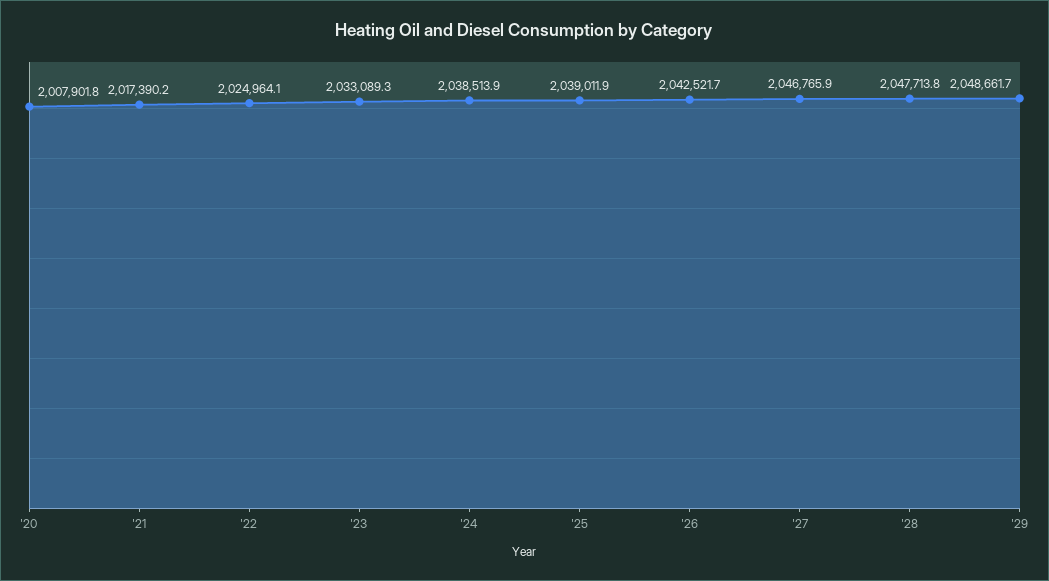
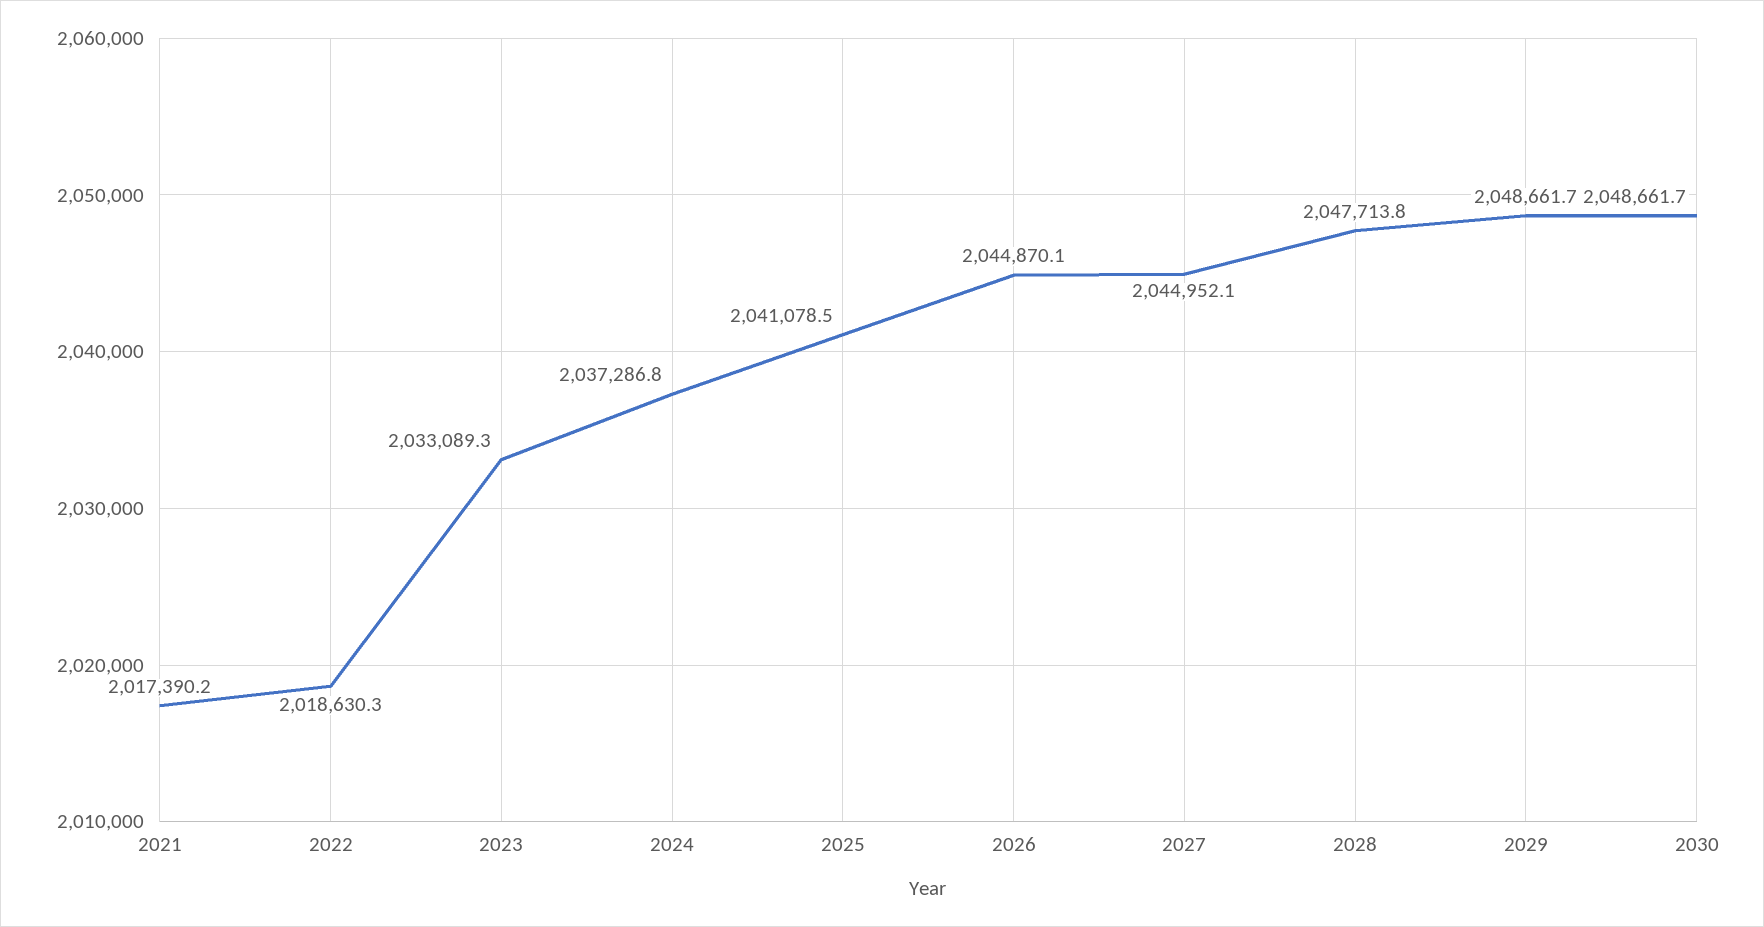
'20: 2007901.8 -> none
'22: 2024964.1 -> 2018630.3
'24: 2038513.9 -> 2037286.8
'25: 2039011.9 -> 2041078.5
'26: 2042521.7 -> 2044870.1
'27: 2046765.9 -> 2044952.1
2030: none -> 2048661.7

